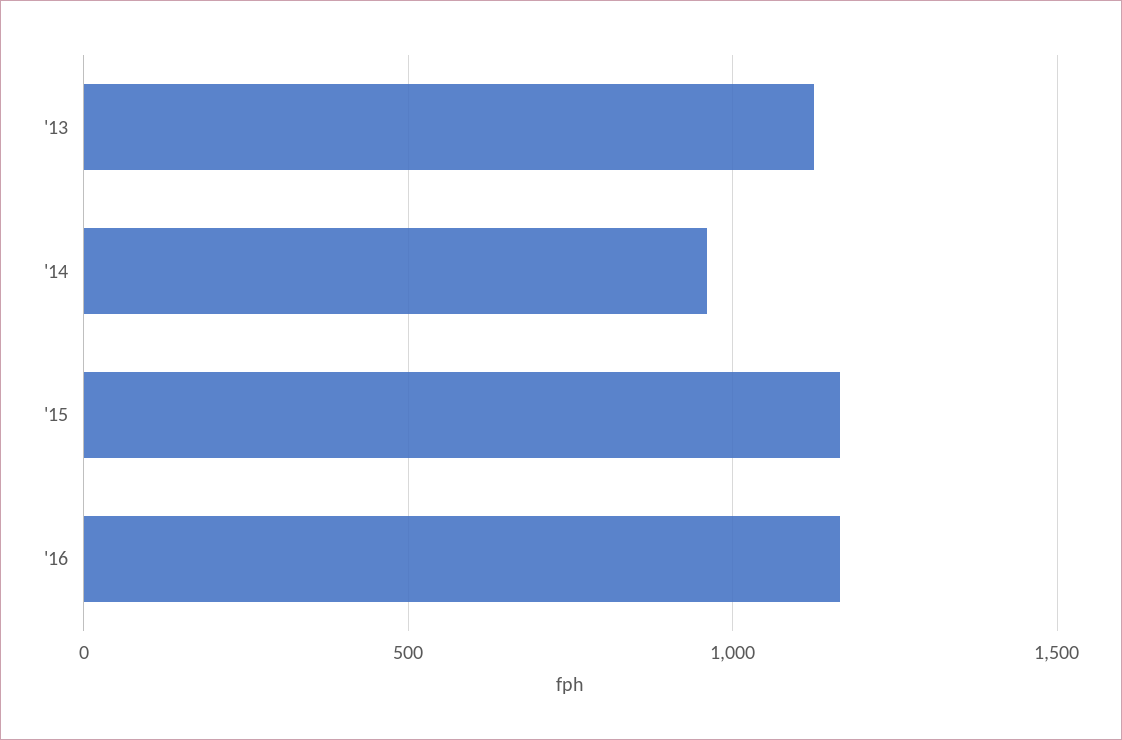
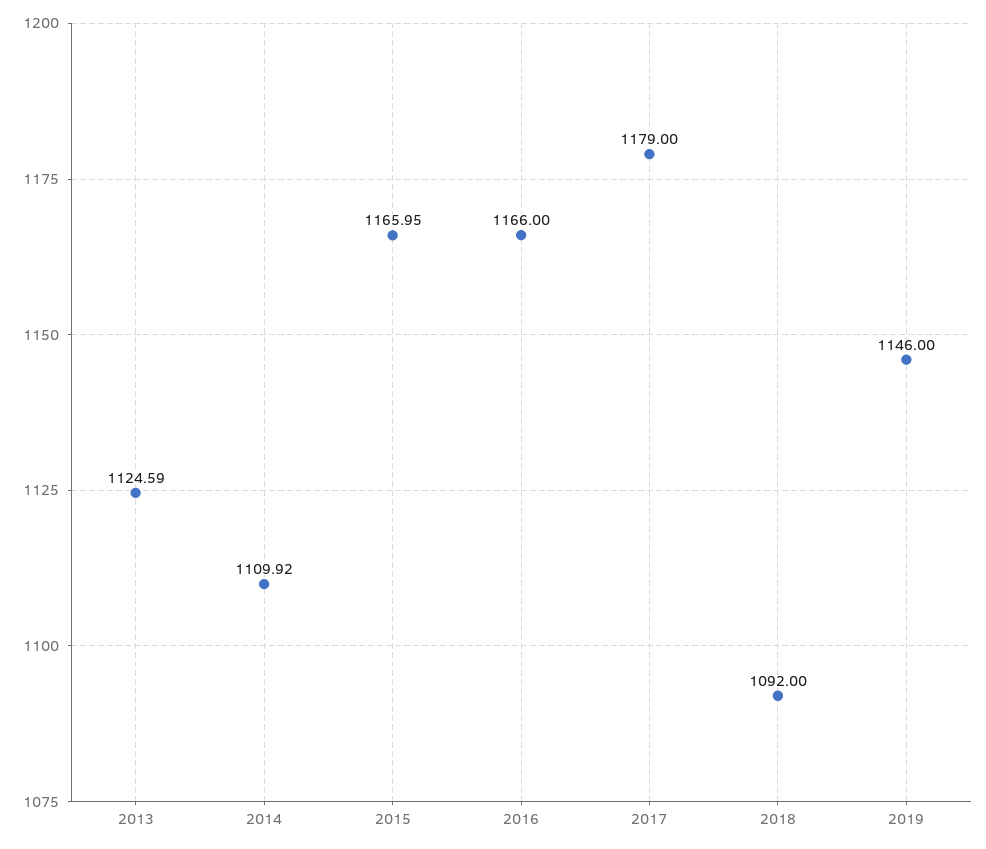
'14: 950 -> 1109.92
2017: none -> 1179
2018: none -> 1092
2019: none -> 1146

